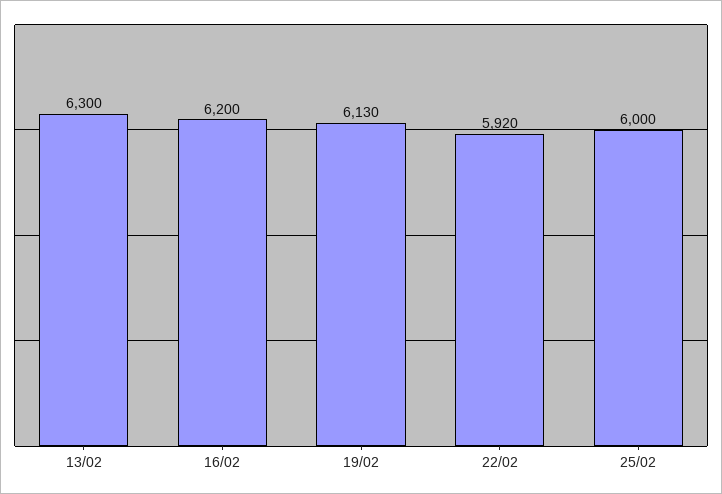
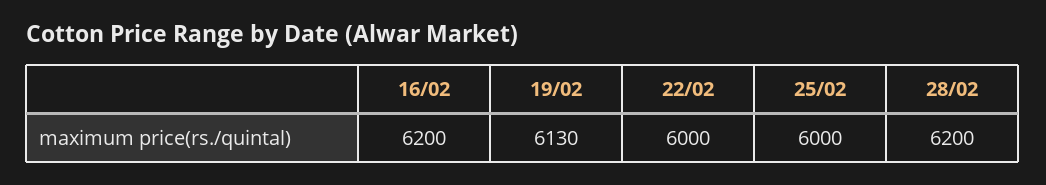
13/02: 6300 -> none
22/02: 5920 -> 6000
28/02: none -> 6200

